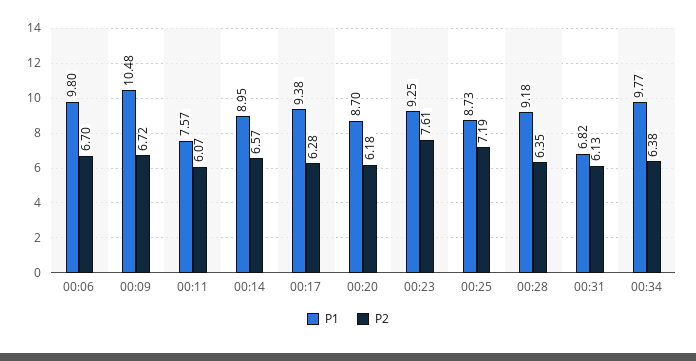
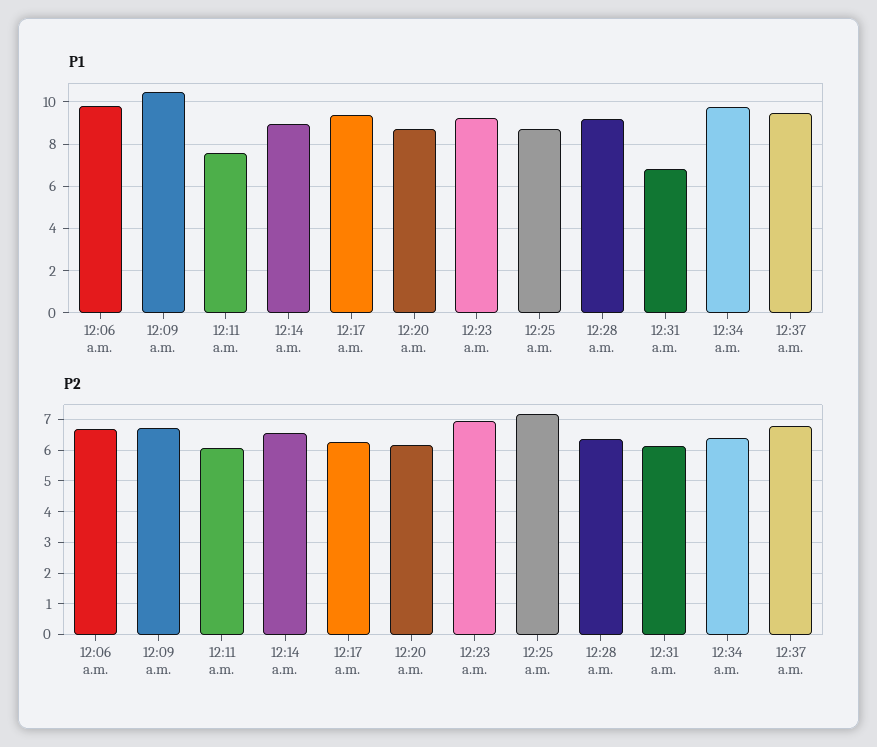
P2, 00:23: 7.61 -> 7
P1, 12:37 a.m.: none -> 9.5
P2, 12:37 a.m.: none -> 6.8

